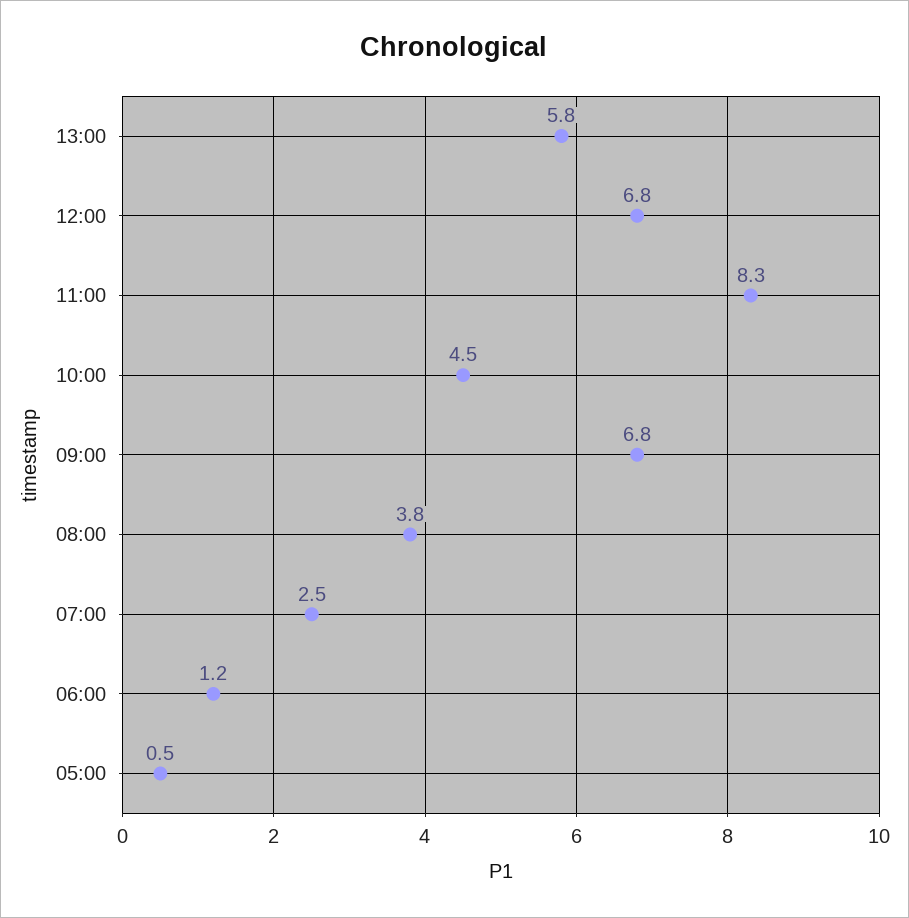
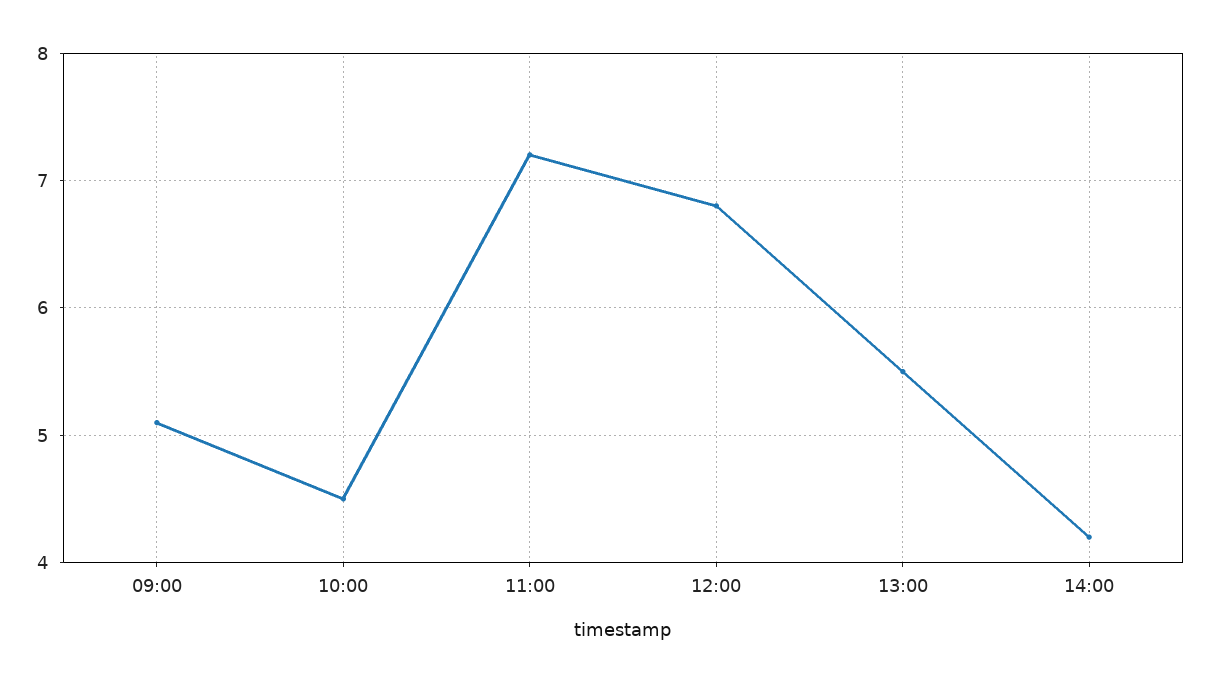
13:00: 5.8 -> 5.5
11:00: 8.3 -> 7.2
09:00: 6.8 -> 5.1
08:00: 3.8 -> none
07:00: 2.5 -> none
06:00: 1.2 -> none
05:00: 0.5 -> none
14:00: none -> 4.2

